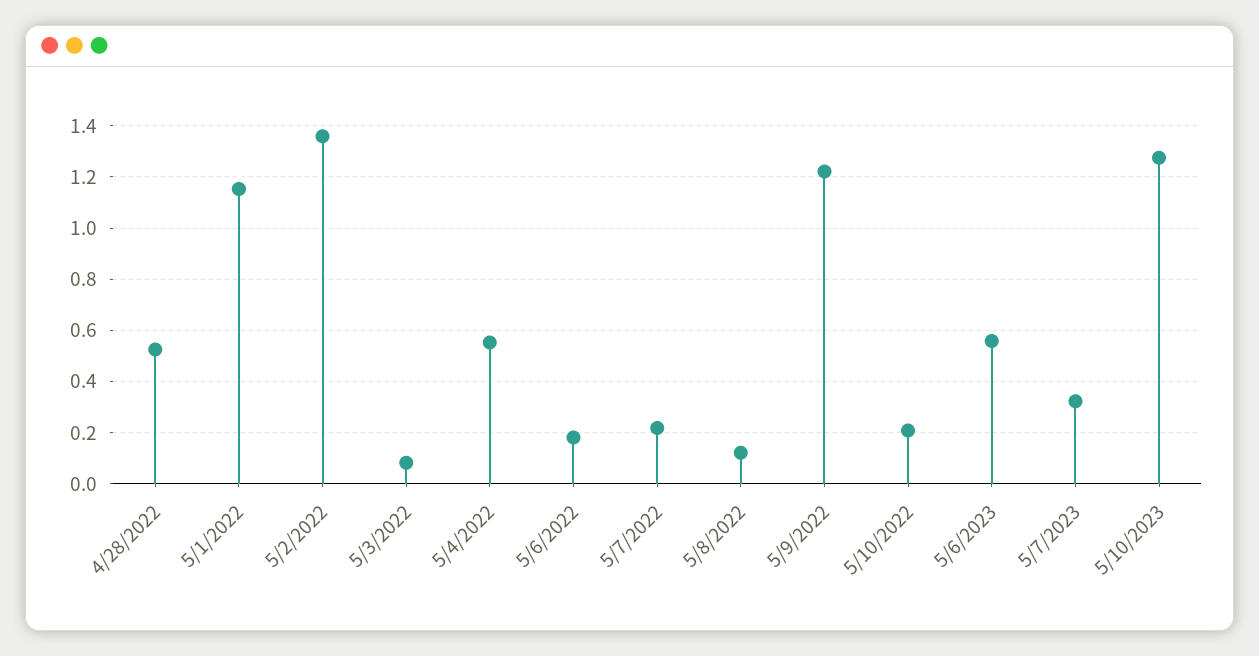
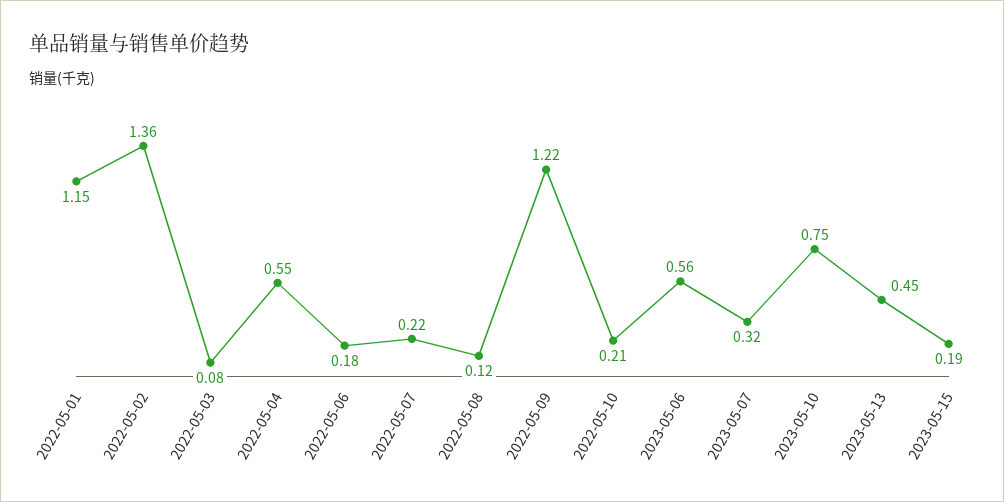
4/28/2022: 0.525 -> none
5/10/2023: 1.275 -> 0.75
2023-05-13: none -> 0.45
2023-05-15: none -> 0.19

